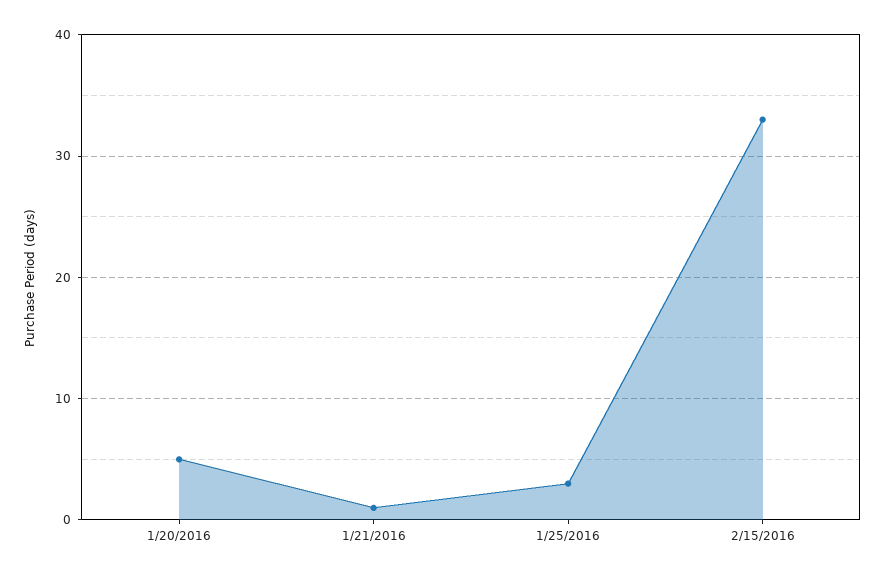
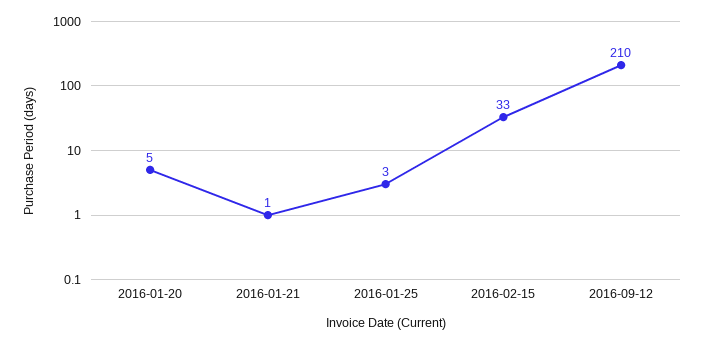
2016-09-12: none -> 210

